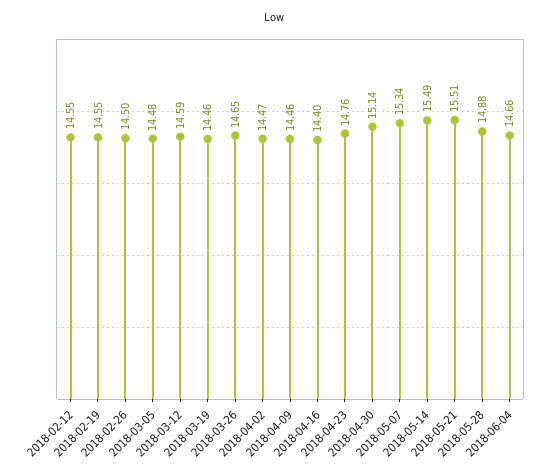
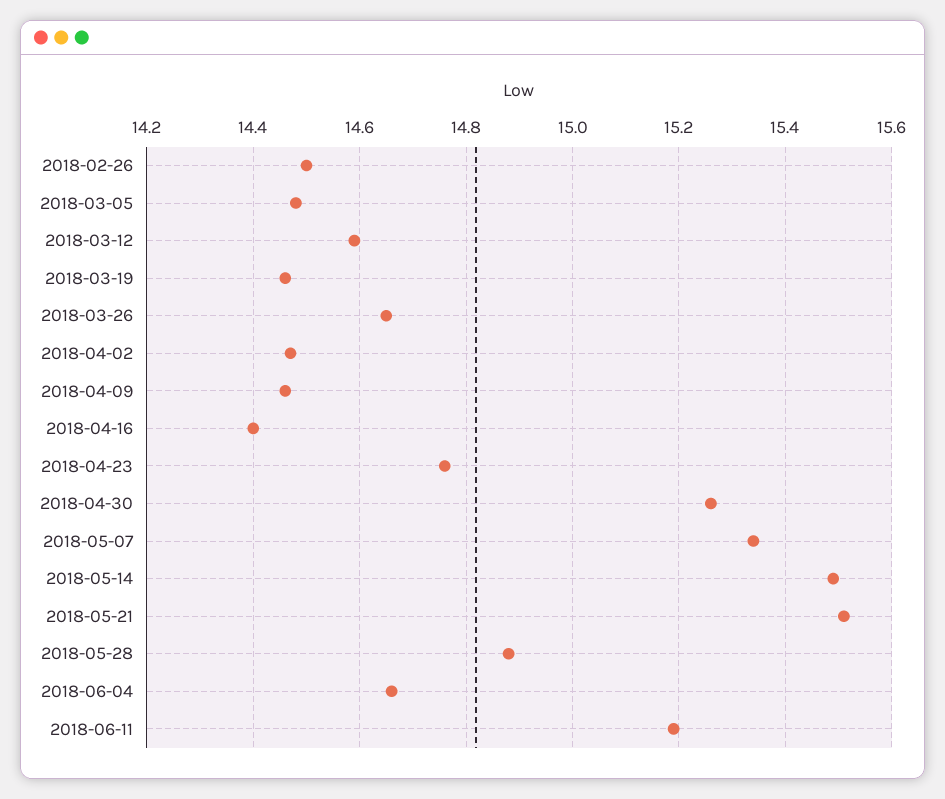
2018-02-12: 14.55 -> none
2018-02-19: 14.55 -> none
2018-04-30: 15.14 -> 15.25
2018-06-11: none -> 15.2

